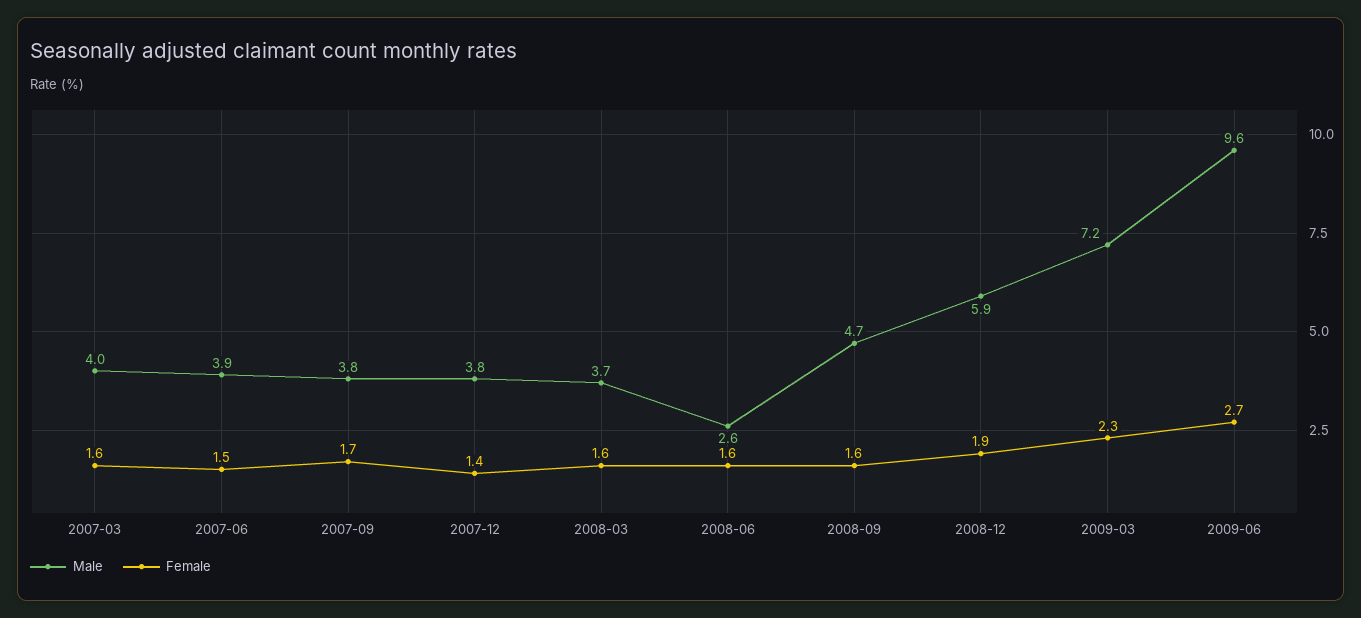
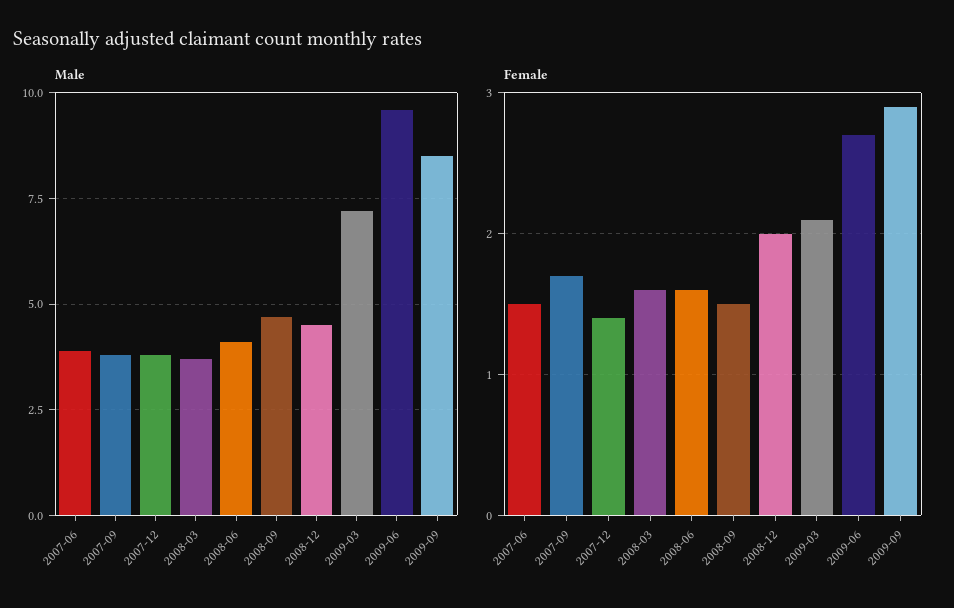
Male, 2007-03: 4 -> none
Female, 2007-03: 1.6 -> none
Male, 2008-06: 2.6 -> 4
Female, 2008-09: 1.6 -> 1.5
Male, 2008-12: 5.9 -> 4.5
Female, 2008-12: 1.9 -> 2
Female, 2009-03: 2.3 -> 2.1
Male, 2009-09: none -> 8.5
Female, 2009-09: none -> 2.9

